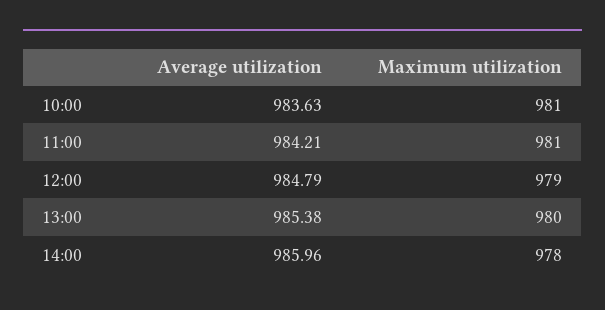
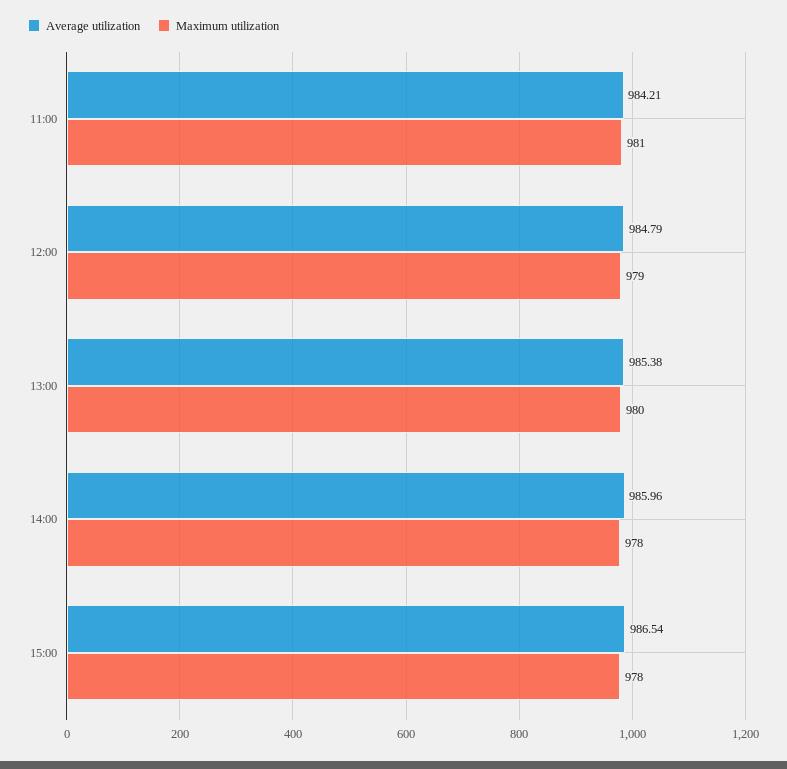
Average utilization, 10:00: 983.63 -> none
Maximum utilization, 10:00: 981 -> none
Average utilization, 15:00: none -> 986.54
Maximum utilization, 15:00: none -> 978

